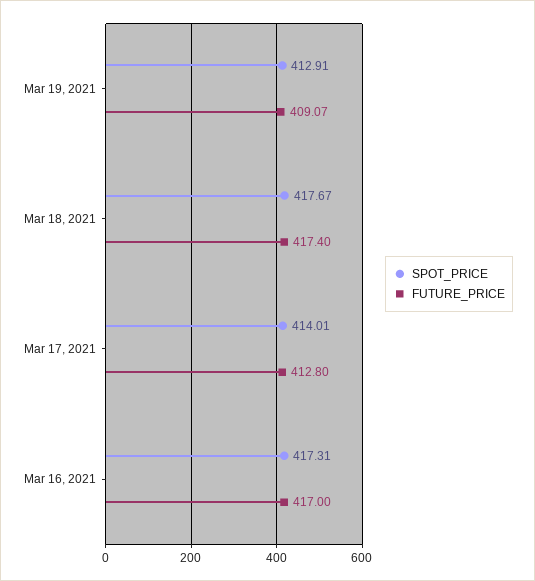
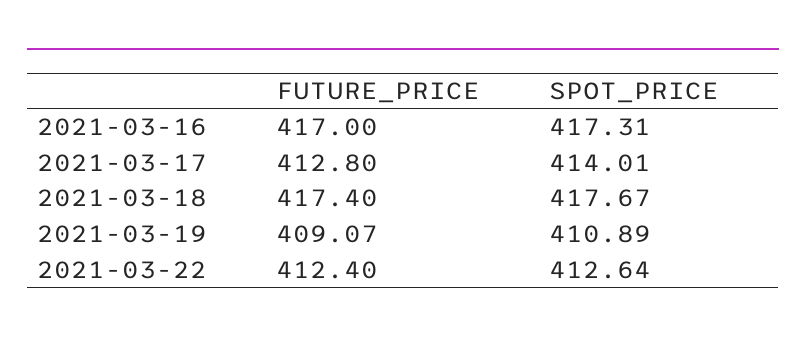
SPOT_PRICE, Mar 19, 2021: 412.91 -> 410.89
FUTURE_PRICE, 2021-03-22: none -> 412.4
SPOT_PRICE, 2021-03-22: none -> 412.64

